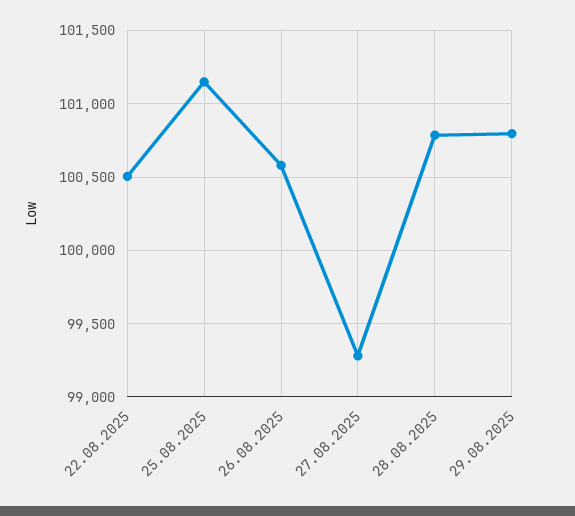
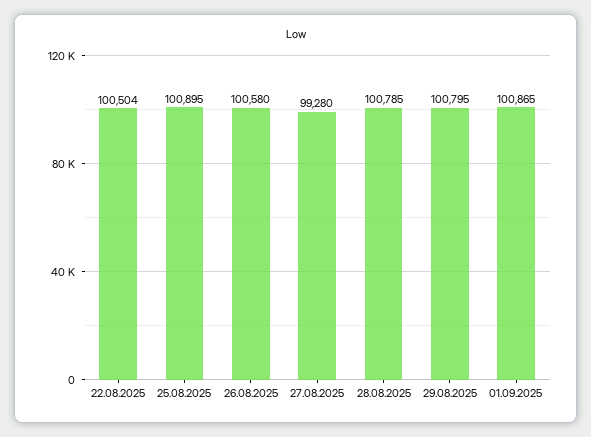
25.08.2025: 101150 -> 100895
01.09.2025: none -> 100865

